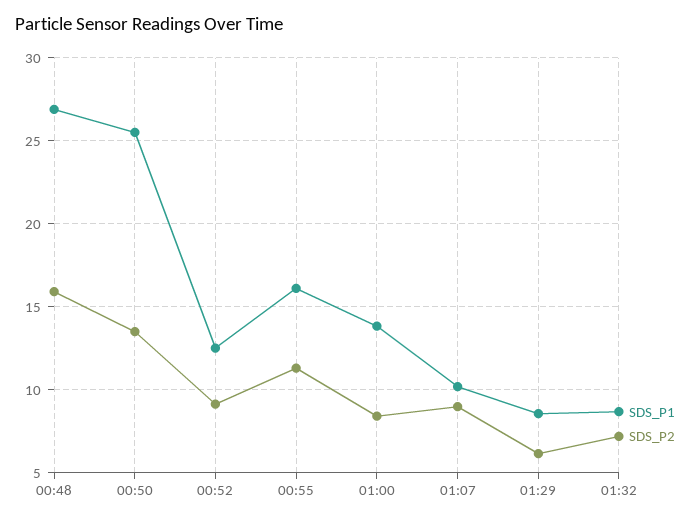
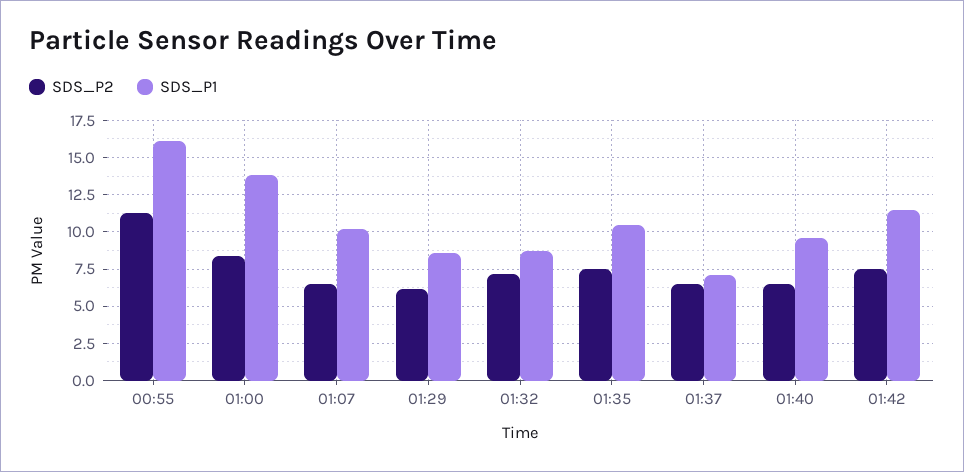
SDS_P1, 00:48: 27 -> none
SDS_P2, 00:48: 16 -> none
SDS_P1, 00:50: 25.5 -> none
SDS_P2, 00:50: 13.5 -> none
SDS_P1, 00:52: 12.5 -> none
SDS_P2, 00:52: 9 -> none
SDS_P2, 01:07: 9 -> 6.5
SDS_P2, 01:35: none -> 7.5
SDS_P1, 01:35: none -> 10.5
SDS_P2, 01:37: none -> 6.5
SDS_P1, 01:37: none -> 7
SDS_P2, 01:40: none -> 6.5
SDS_P1, 01:40: none -> 9.5
SDS_P2, 01:42: none -> 7.5
SDS_P1, 01:42: none -> 11.5

